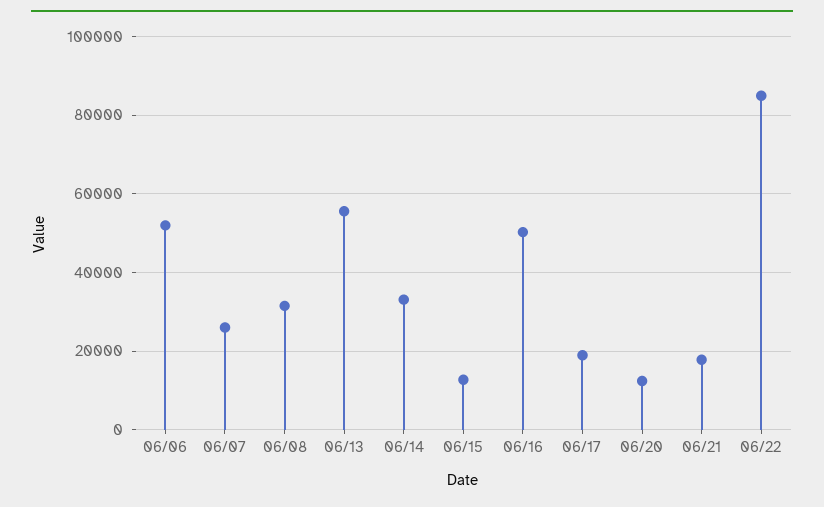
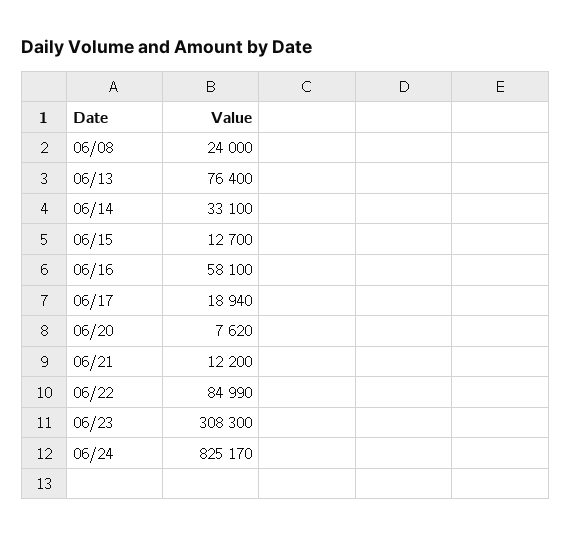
06/06: 52000 -> none
06/07: 26000 -> none
06/08: 32000 -> 24000
06/13: 56000 -> 76400
06/16: 50000 -> 58100
06/20: 12000 -> 7620
06/21: 18000 -> 12200
06/23: none -> 308300
06/24: none -> 825170

